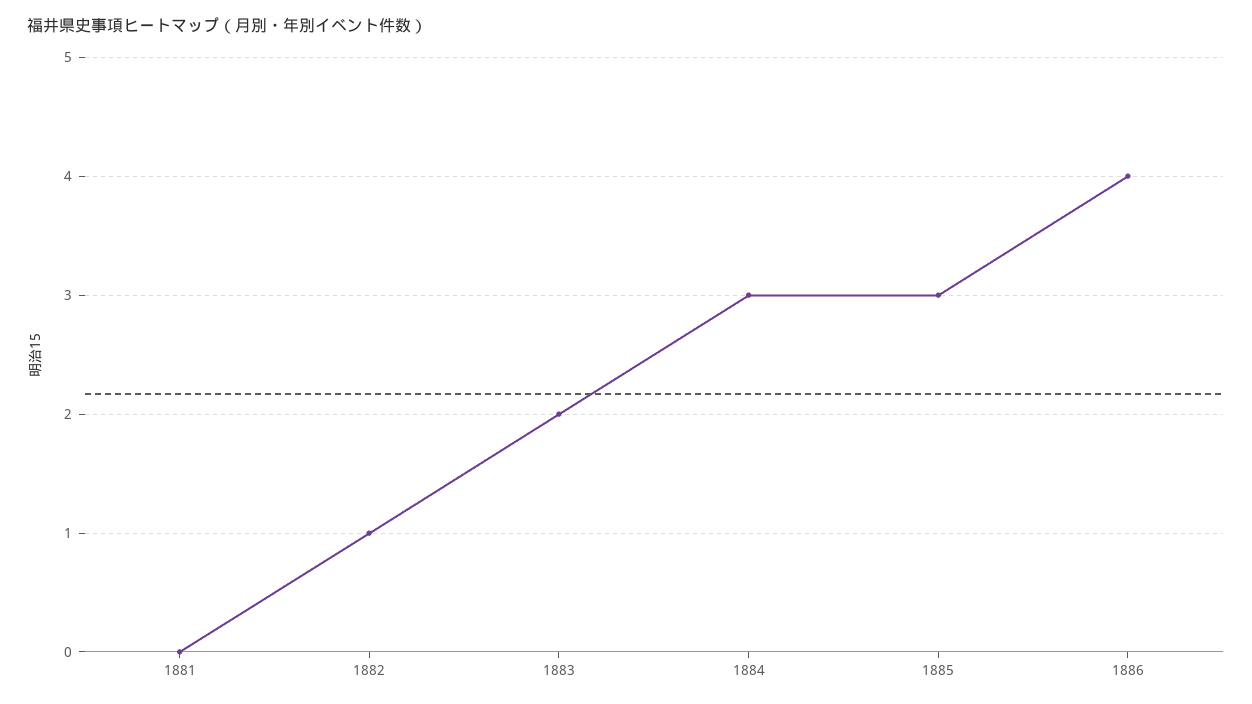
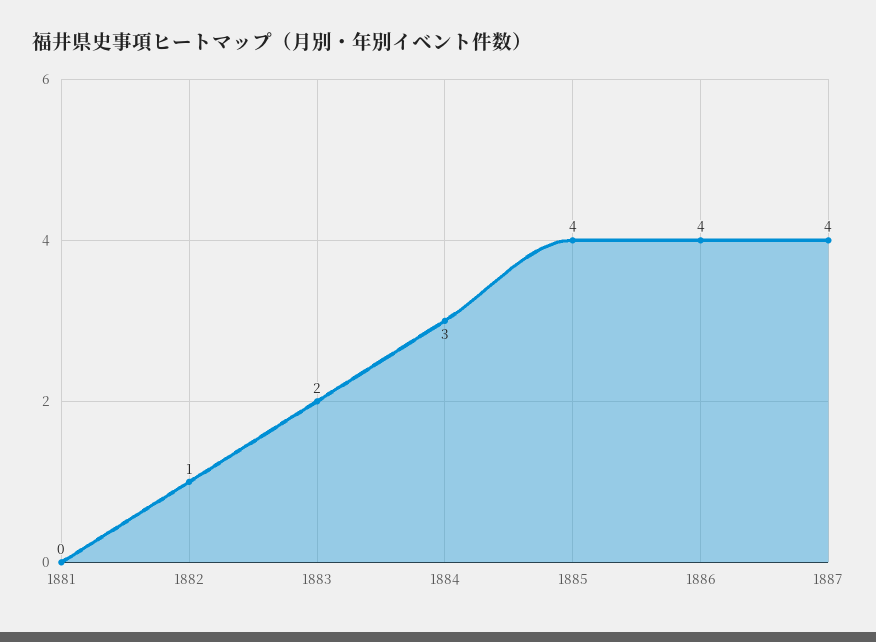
1885: 3 -> 4
1887: none -> 4

